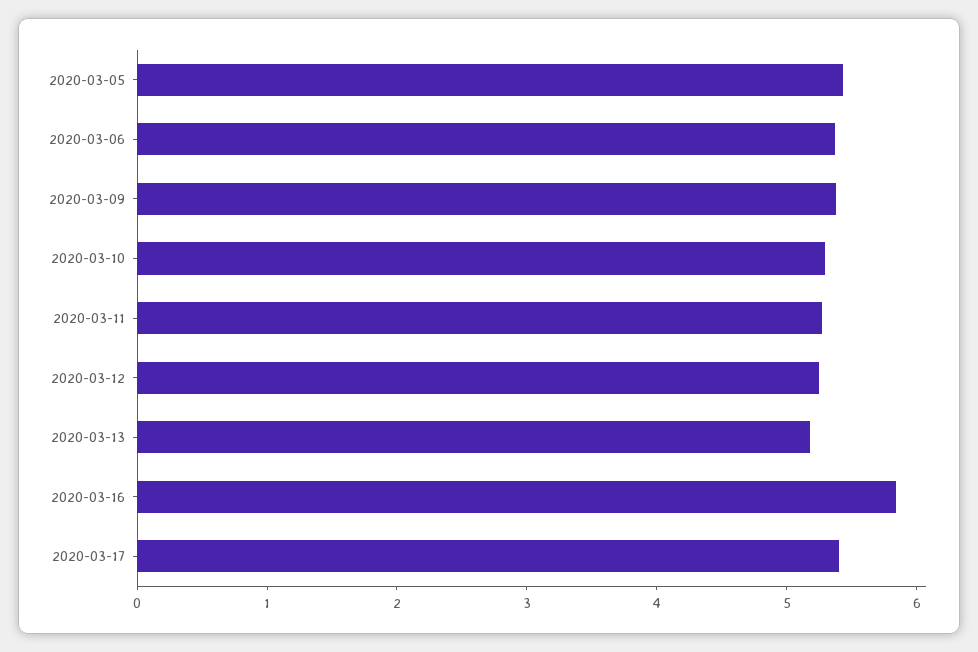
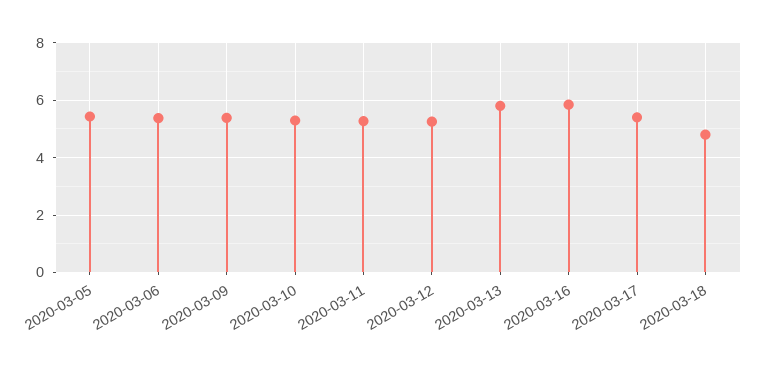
2020-03-13: 5.2 -> 5.75
2020-03-18: none -> 4.75

